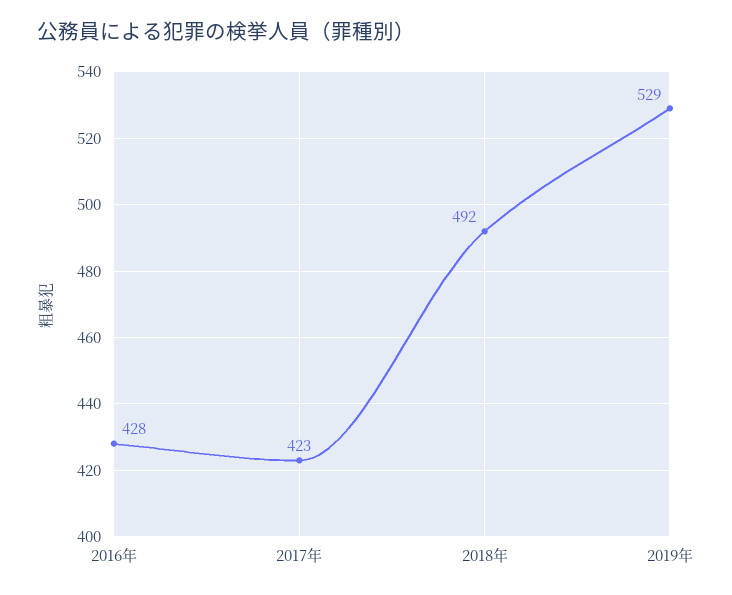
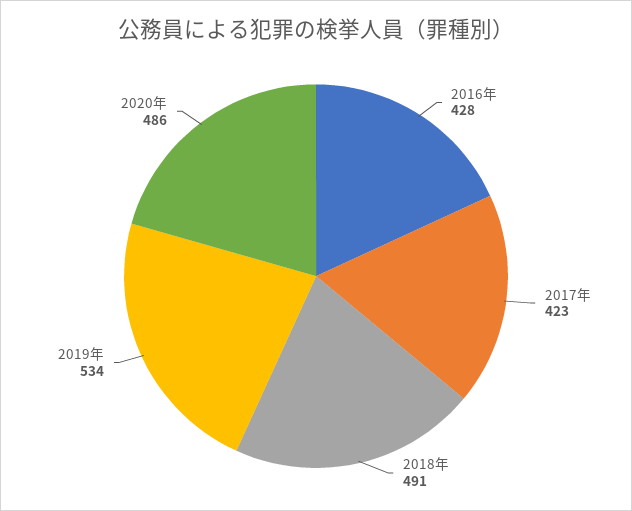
2018年: 492 -> 491
2019年: 529 -> 534
2020年: none -> 486

